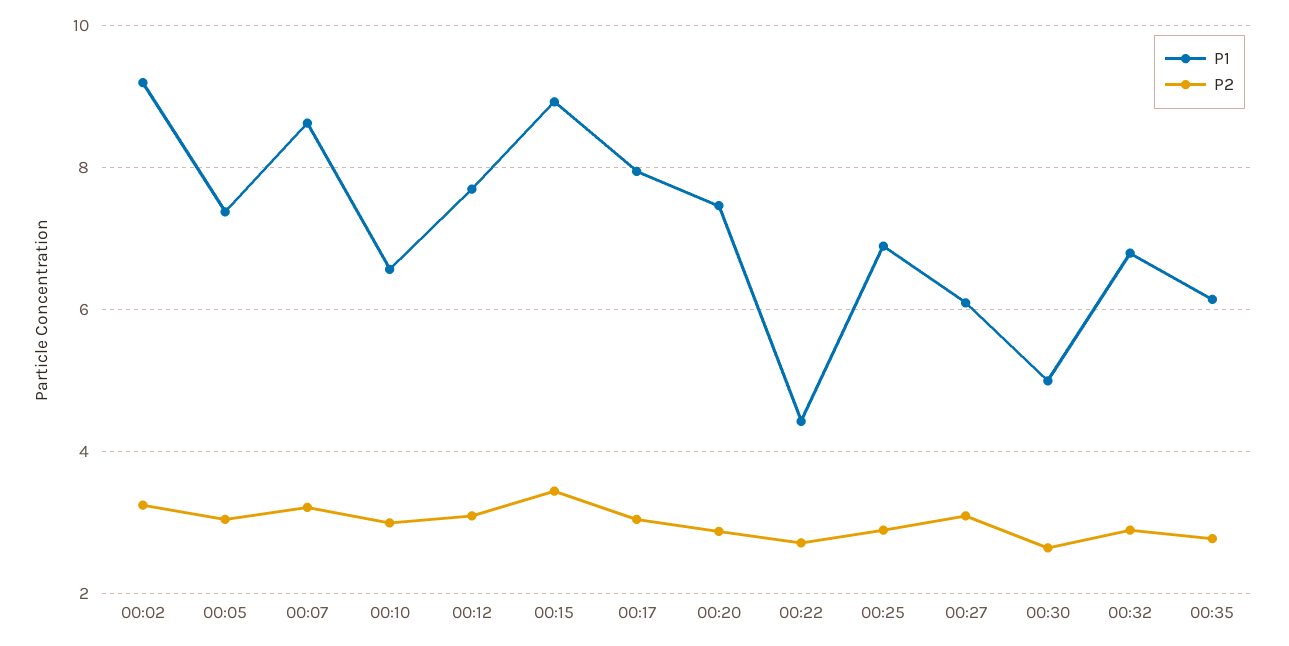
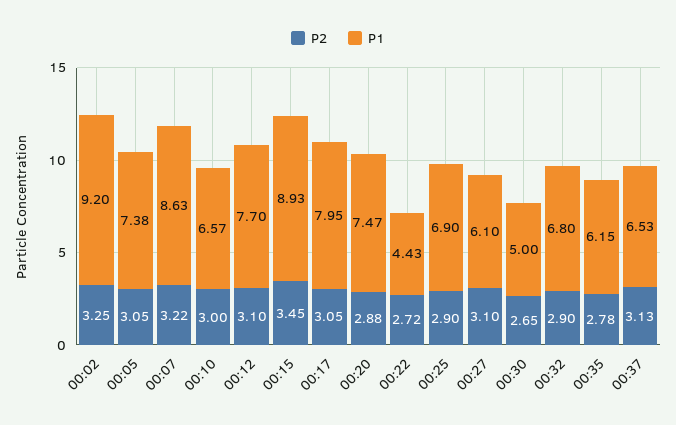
P2, 00:37: none -> 3.13
P1, 00:37: none -> 6.53

